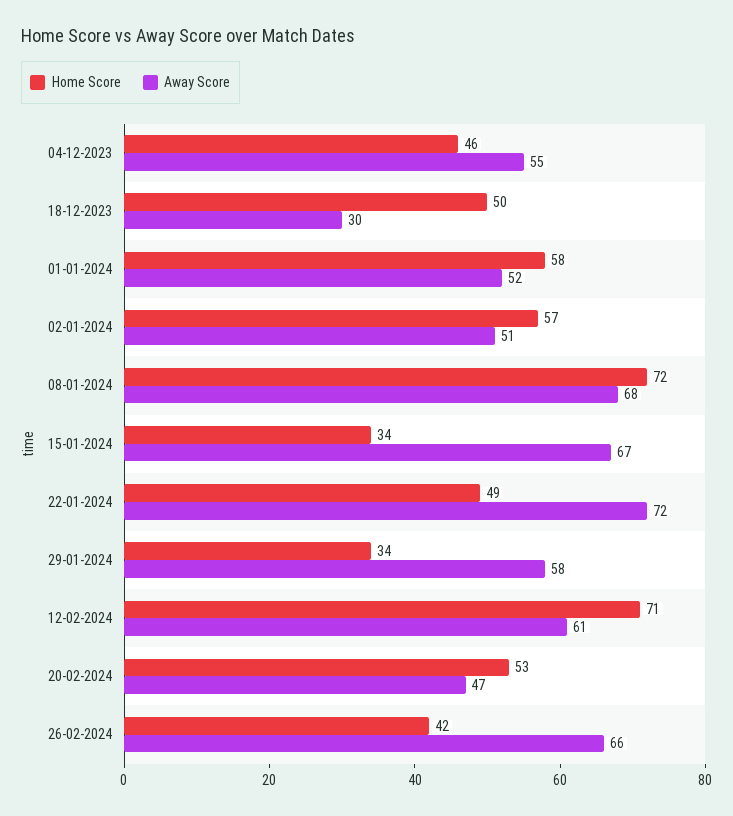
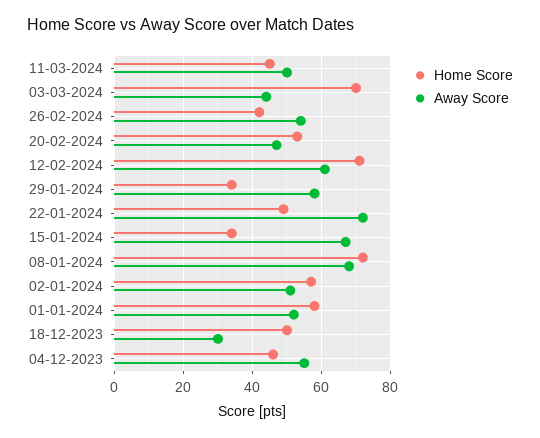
Away Score, 26-02-2024: 66 -> 55
Home Score, 11-03-2024: none -> 45
Away Score, 11-03-2024: none -> 50
Home Score, 03-03-2024: none -> 70
Away Score, 03-03-2024: none -> 45

